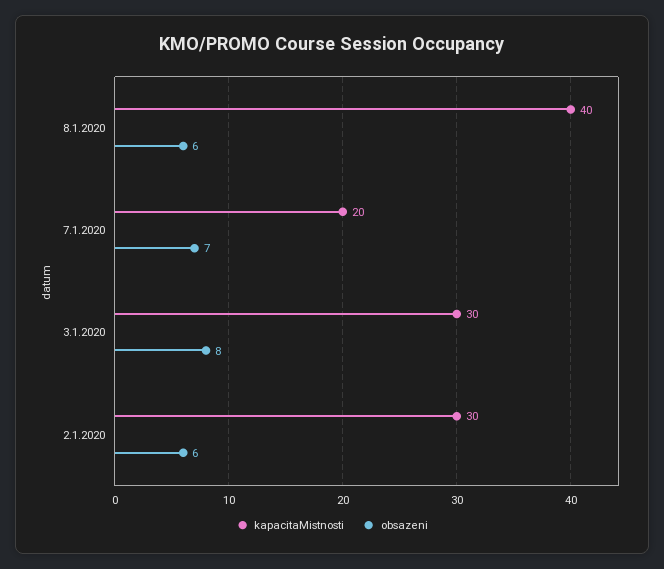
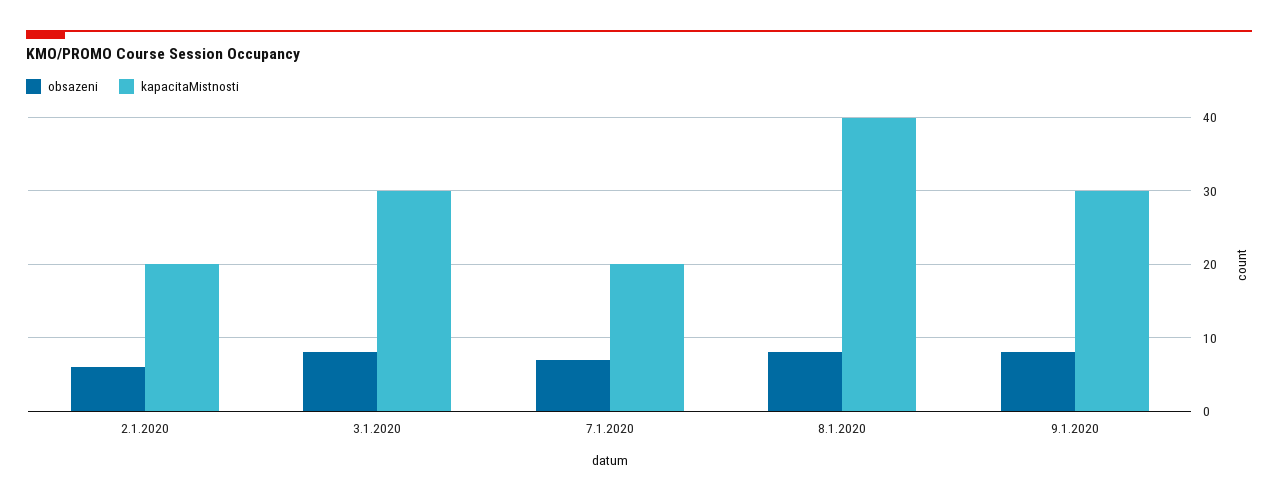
obsazeni, 8.1.2020: 6 -> 8
kapacitaMistnosti, 2.1.2020: 30 -> 20
obsazeni, 9.1.2020: none -> 8
kapacitaMistnosti, 9.1.2020: none -> 30

